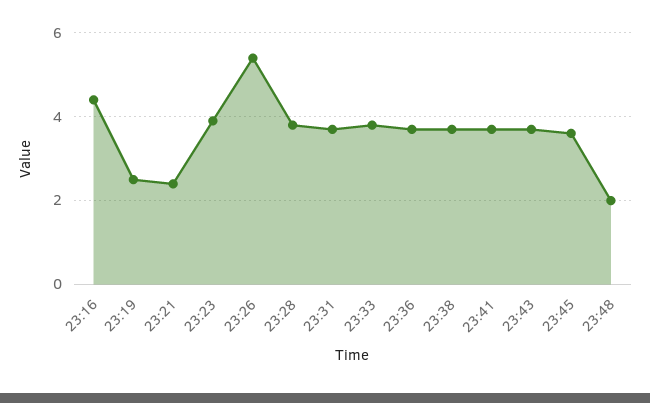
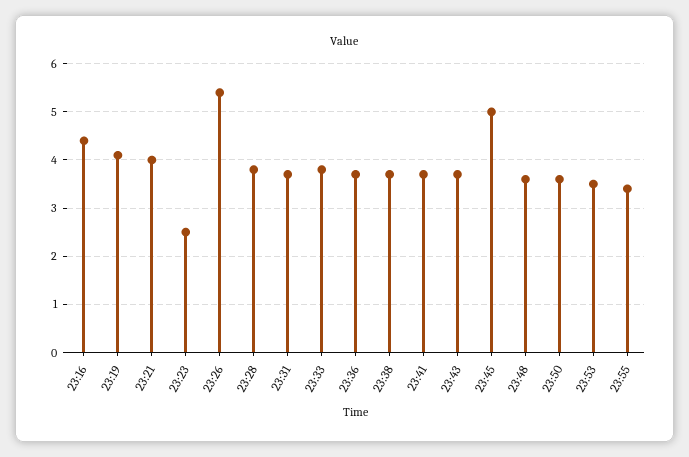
23:19: 2.5 -> 4
23:21: 2.5 -> 4
23:23: 4 -> 2.5
23:45: 3.5 -> 5
23:48: 2 -> 3.5
23:50: none -> 3.5
23:53: none -> 3.5
23:55: none -> 3.5

